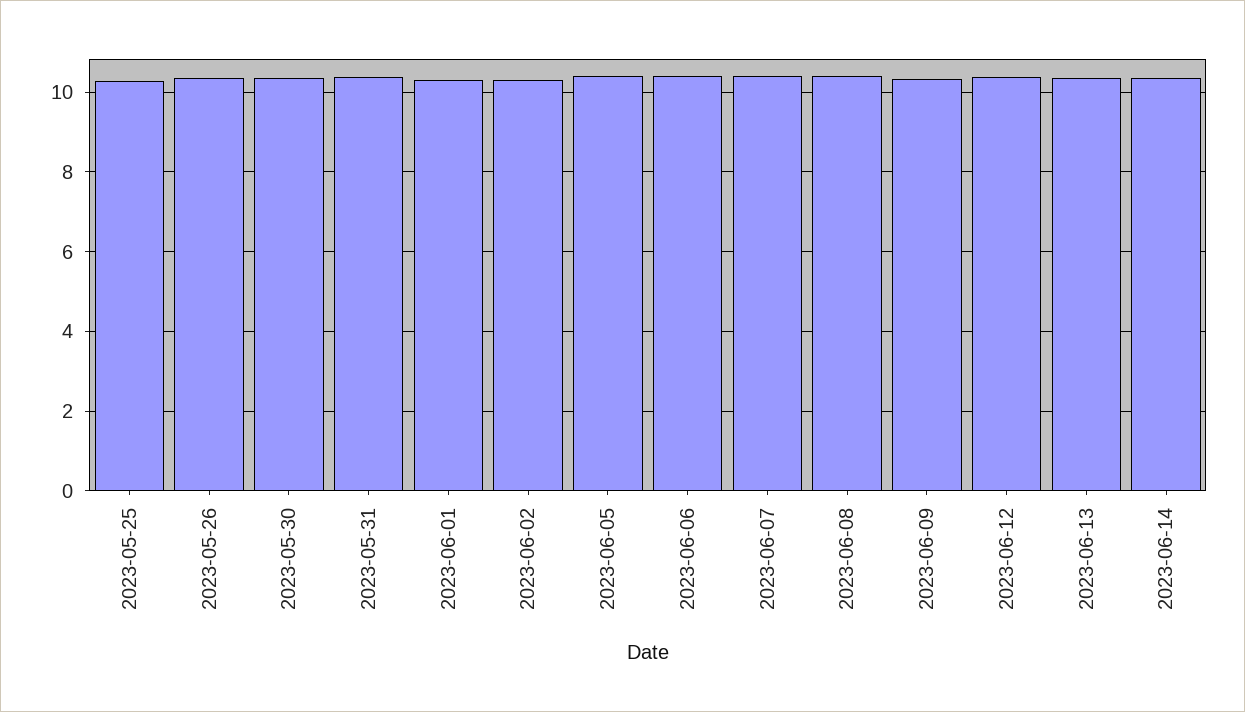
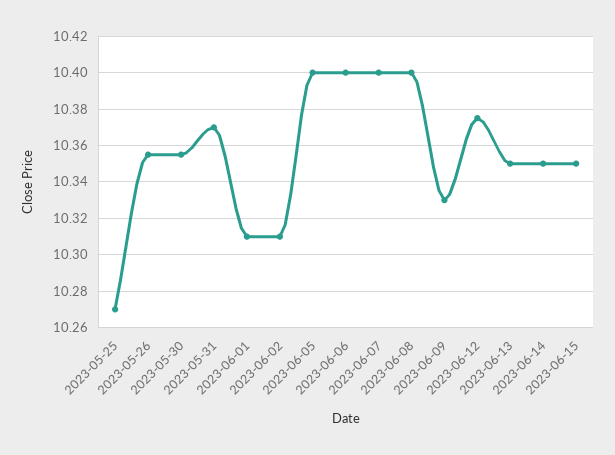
2023-06-15: none -> 10.35

